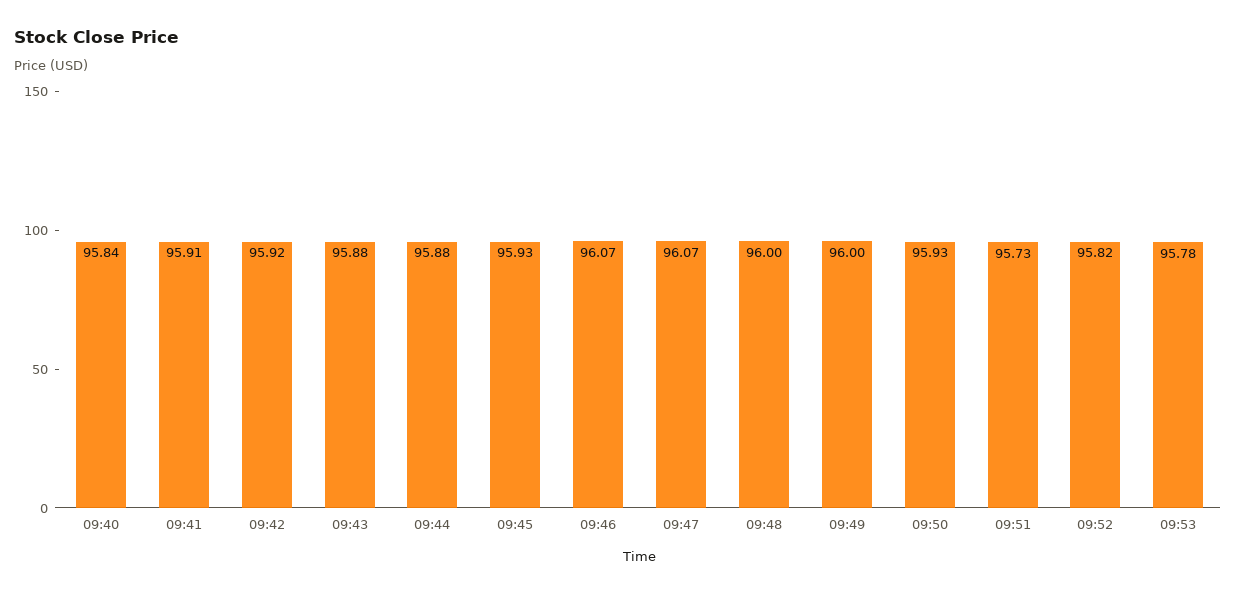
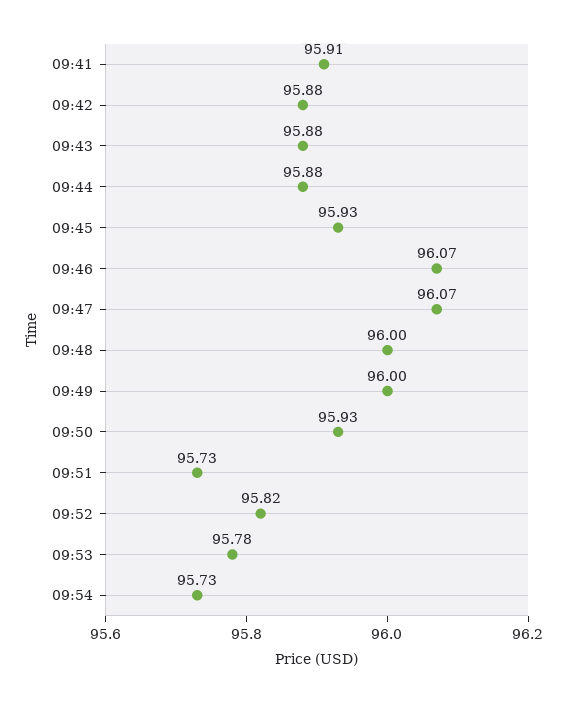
09:40: 95.84 -> none
09:42: 95.92 -> 95.88
09:54: none -> 95.73

